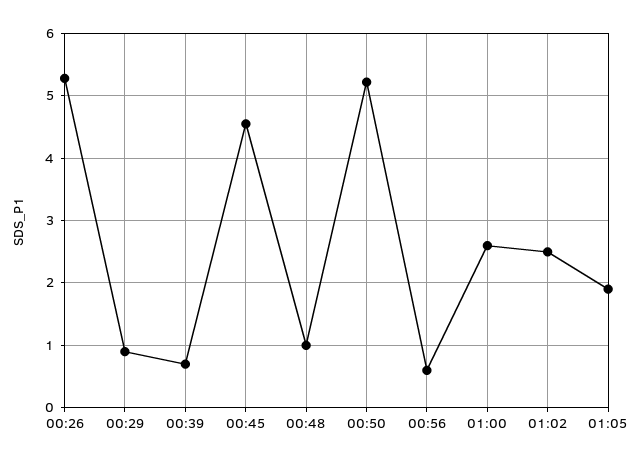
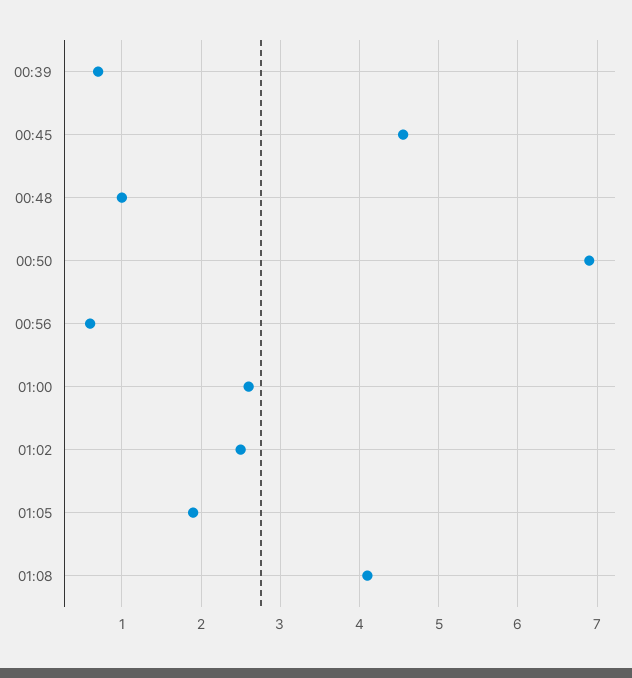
00:26: 5.3 -> none
00:29: 0.9 -> none
00:50: 5.2 -> 6.9
01:08: none -> 4.1

